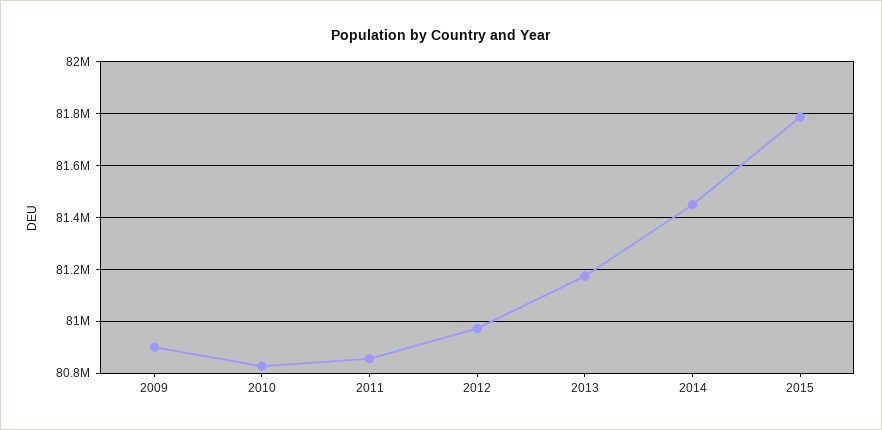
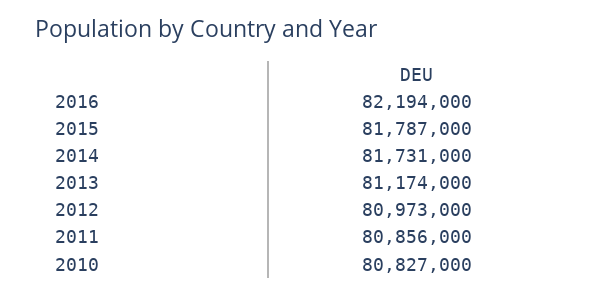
2009: 80900000 -> none
2014: 81450000 -> 81731000
2016: none -> 82194000

